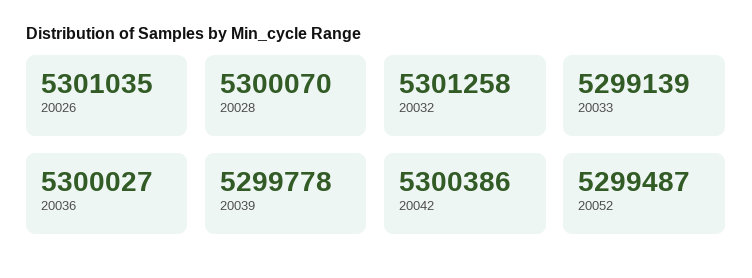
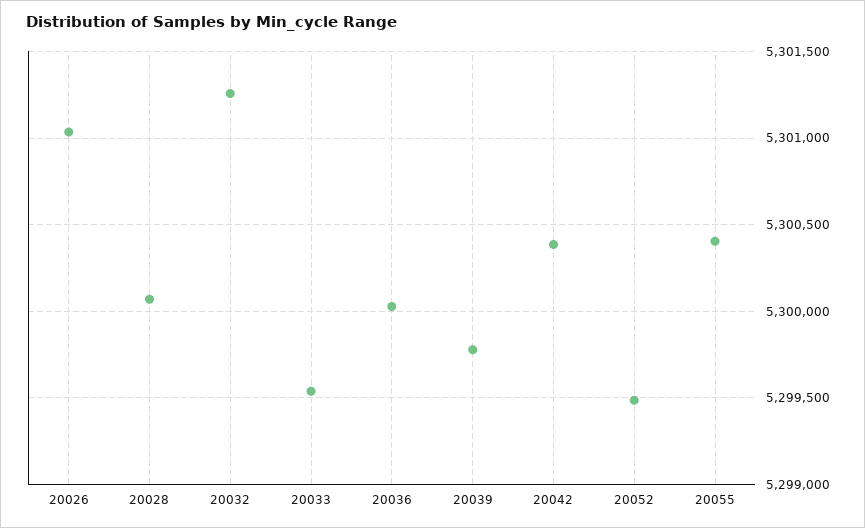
20033: 5299139 -> 5299550
20055: none -> 5300400

